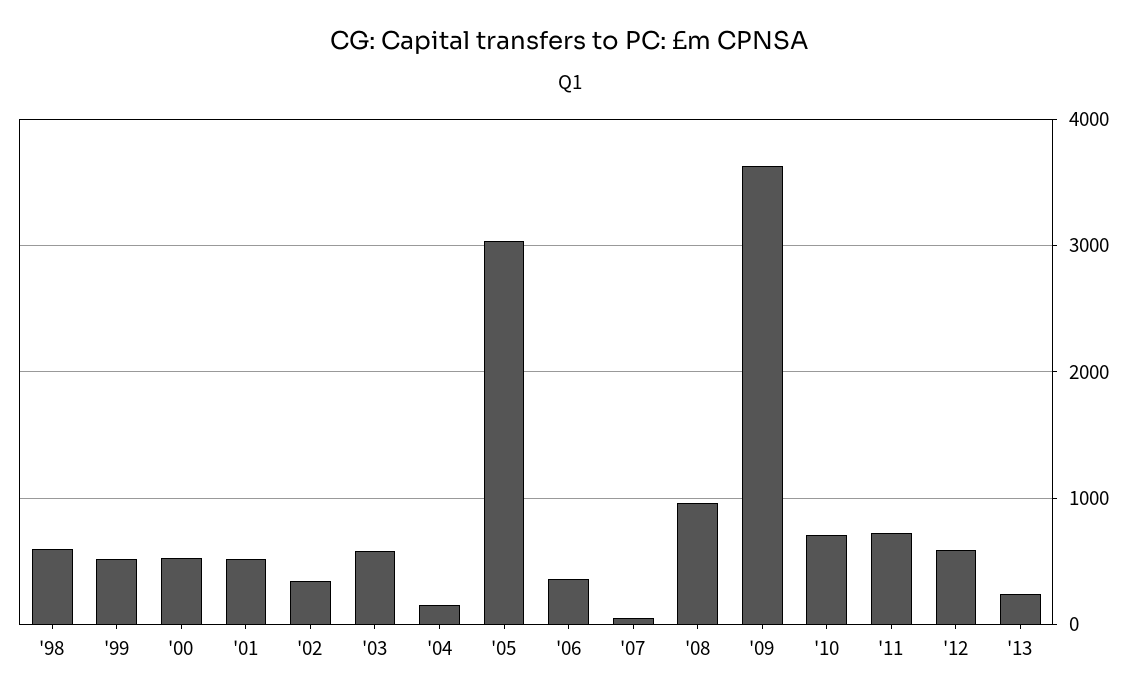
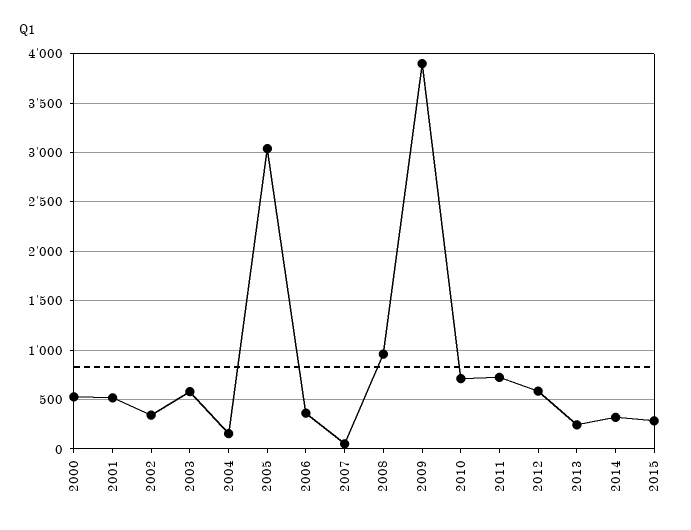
'98: 600 -> none
'99: 500 -> none
'09: 3600 -> 3900
2014: none -> 300
2015: none -> 300

